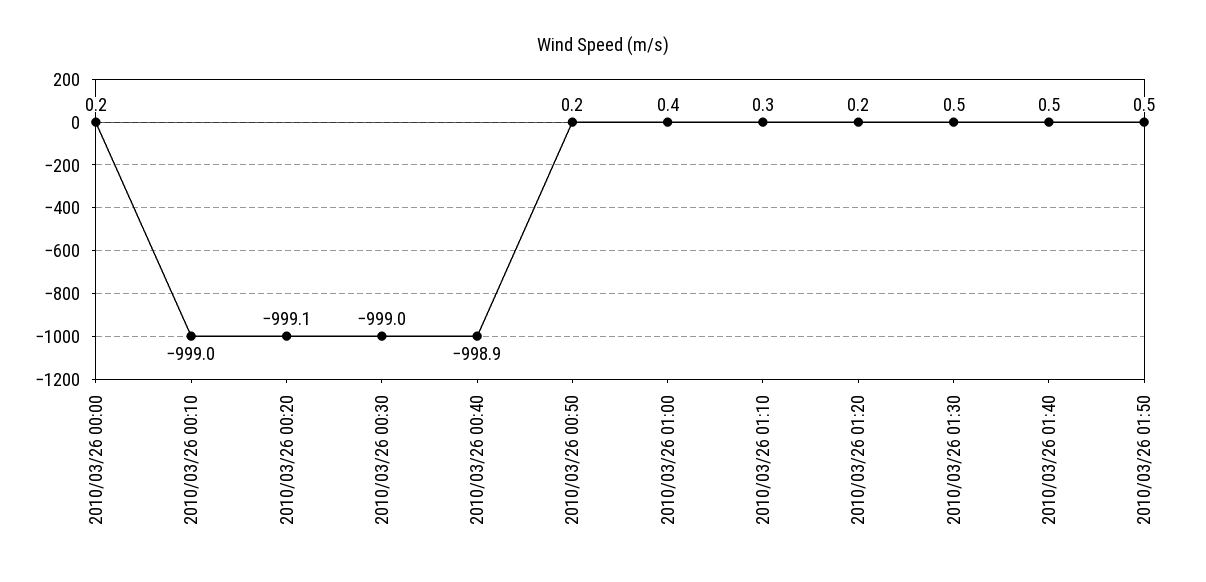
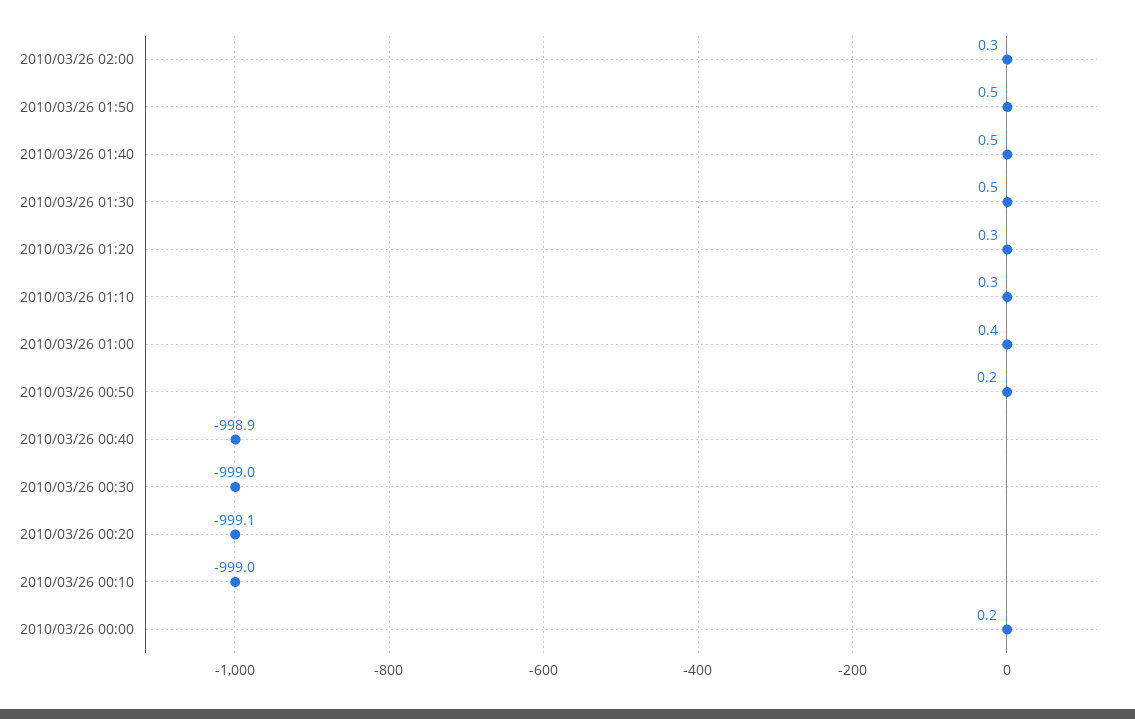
2010/03/26 01:20: 0.2 -> 0.3
2010/03/26 02:00: none -> 0.3

